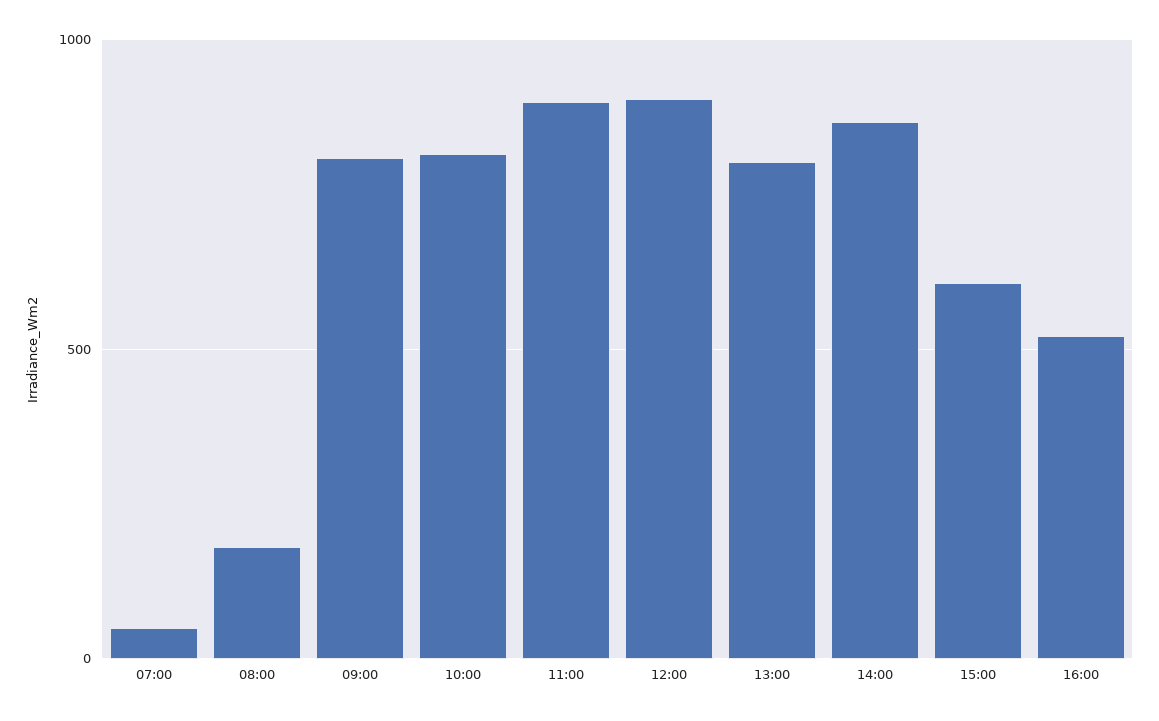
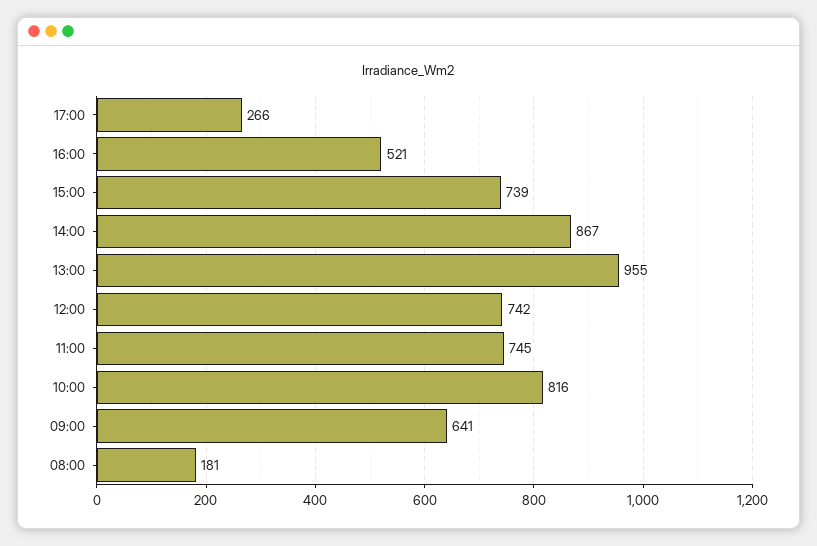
07:00: 50 -> none
09:00: 800 -> 641
11:00: 900 -> 745
12:00: 900 -> 742
13:00: 800 -> 955
15:00: 600 -> 739
17:00: none -> 266

